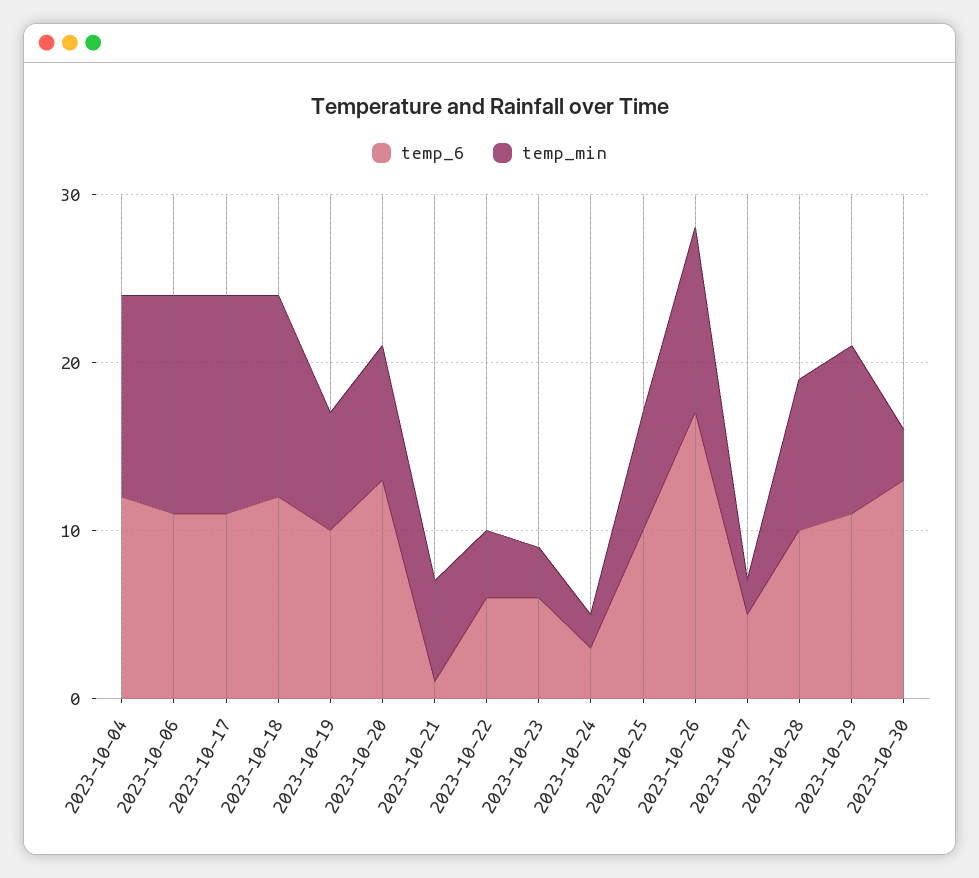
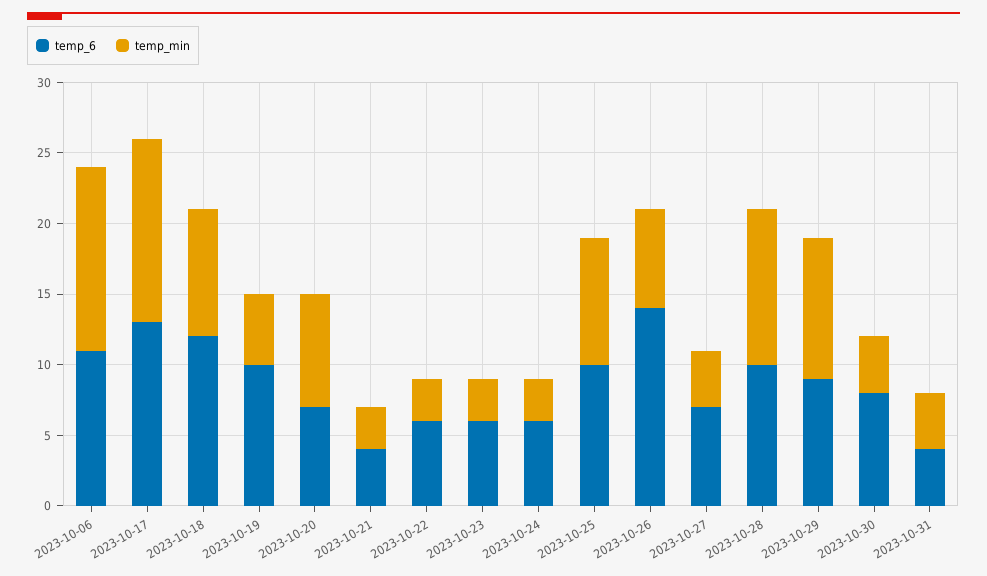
temp_6, 2023-10-04: 12 -> none
temp_min, 2023-10-04: 12 -> none
temp_6, 2023-10-17: 11 -> 13
temp_min, 2023-10-18: 12 -> 9
temp_min, 2023-10-19: 7 -> 5
temp_6, 2023-10-20: 13 -> 7
temp_6, 2023-10-21: 1 -> 4
temp_min, 2023-10-21: 6 -> 3
temp_min, 2023-10-22: 4 -> 3
temp_6, 2023-10-24: 3 -> 6
temp_min, 2023-10-24: 2 -> 3
temp_min, 2023-10-25: 7 -> 9
temp_6, 2023-10-26: 17 -> 14
temp_min, 2023-10-26: 11 -> 7
temp_6, 2023-10-27: 5 -> 7
temp_min, 2023-10-27: 2 -> 4
temp_min, 2023-10-28: 9 -> 11
temp_6, 2023-10-29: 11 -> 9
temp_6, 2023-10-30: 13 -> 8
temp_min, 2023-10-30: 3 -> 4
temp_6, 2023-10-31: none -> 4
temp_min, 2023-10-31: none -> 4

